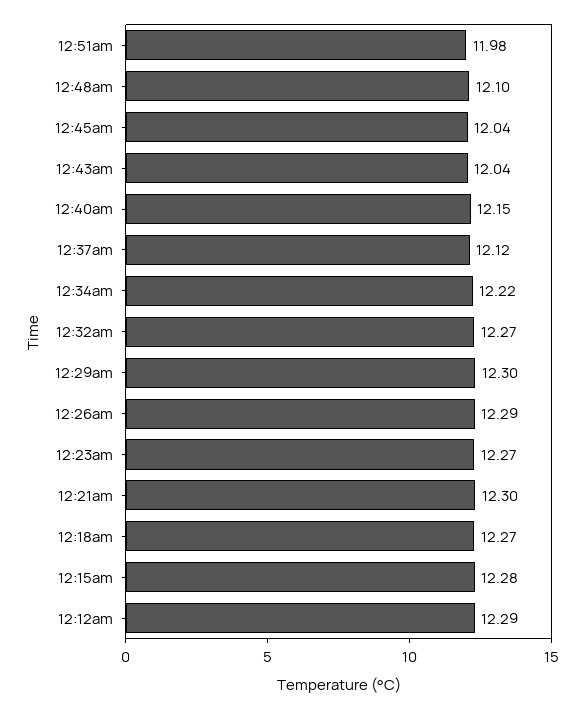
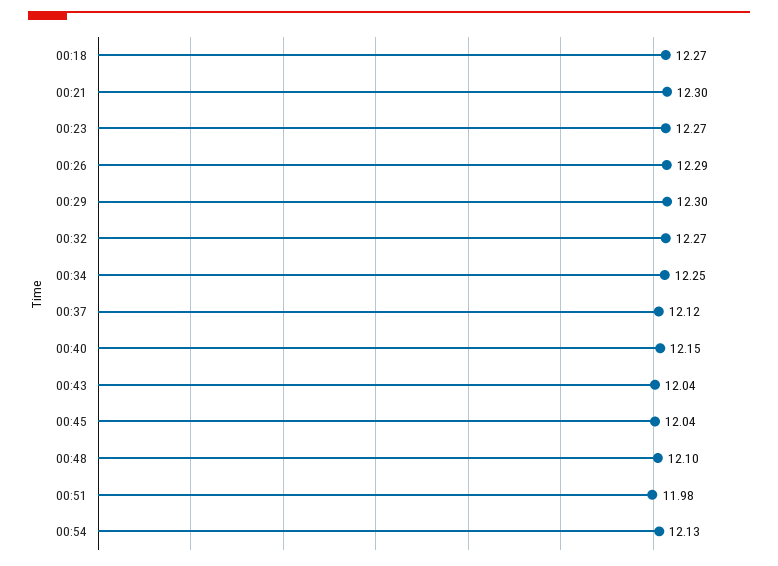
12:34am: 12.22 -> 12.25
12:15am: 12.28 -> none
12:12am: 12.29 -> none
00:54: none -> 12.13

